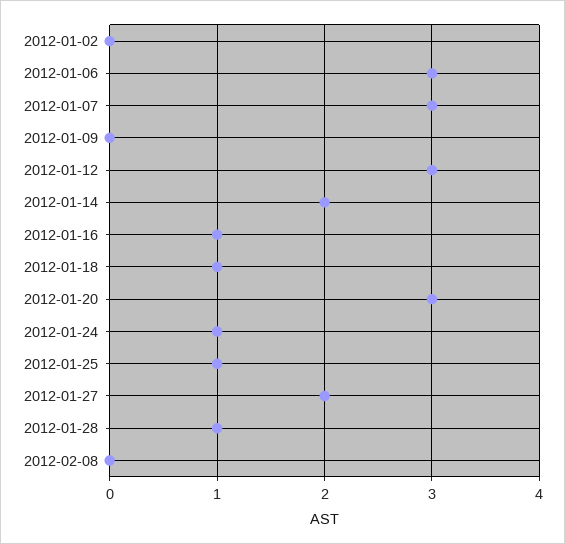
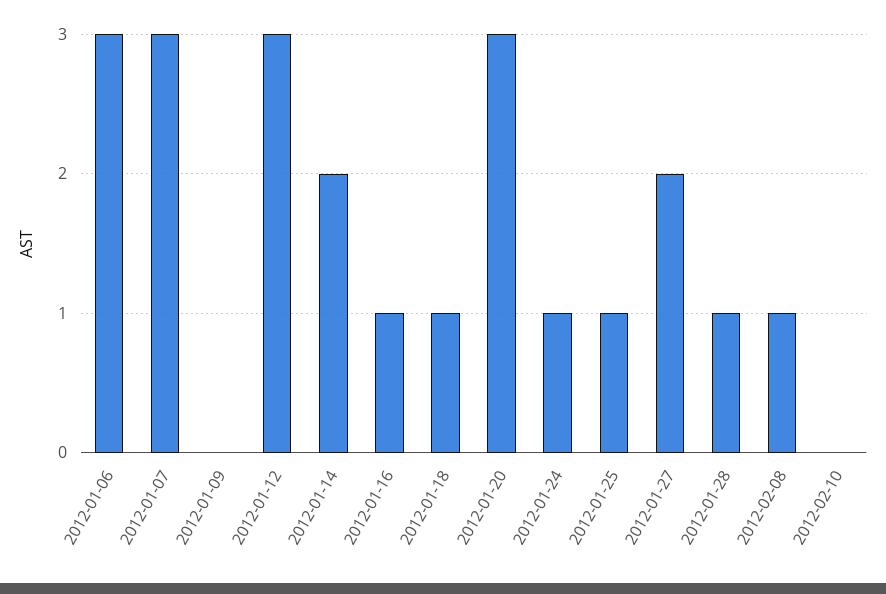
2012-01-02: 0 -> none
2012-02-08: 0 -> 1
2012-02-10: none -> 0

